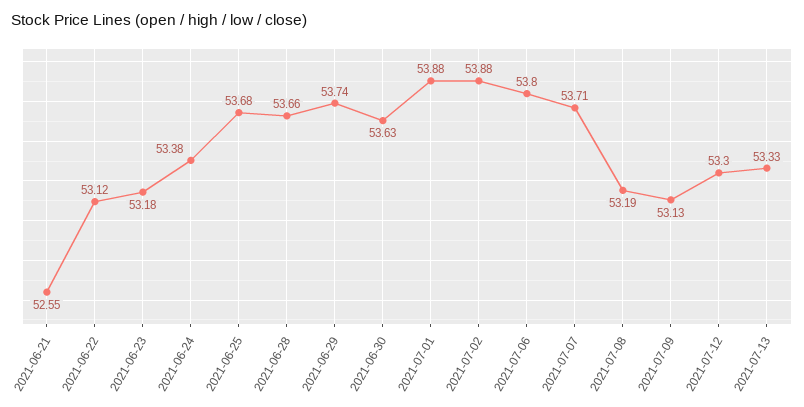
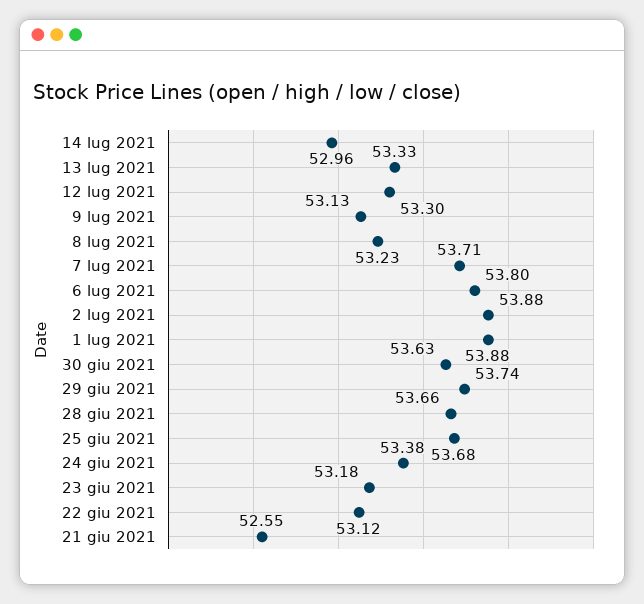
2021-07-08: 53.19 -> 53.23
14 lug 2021: none -> 52.96

